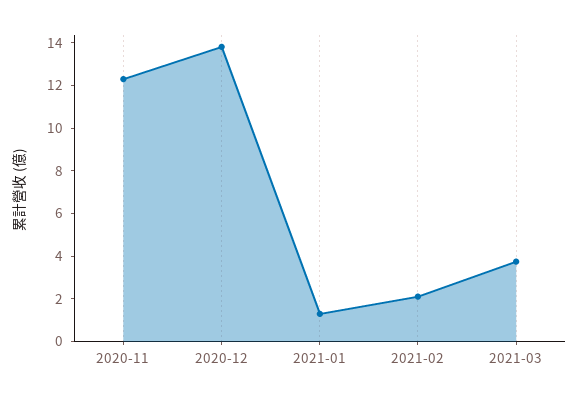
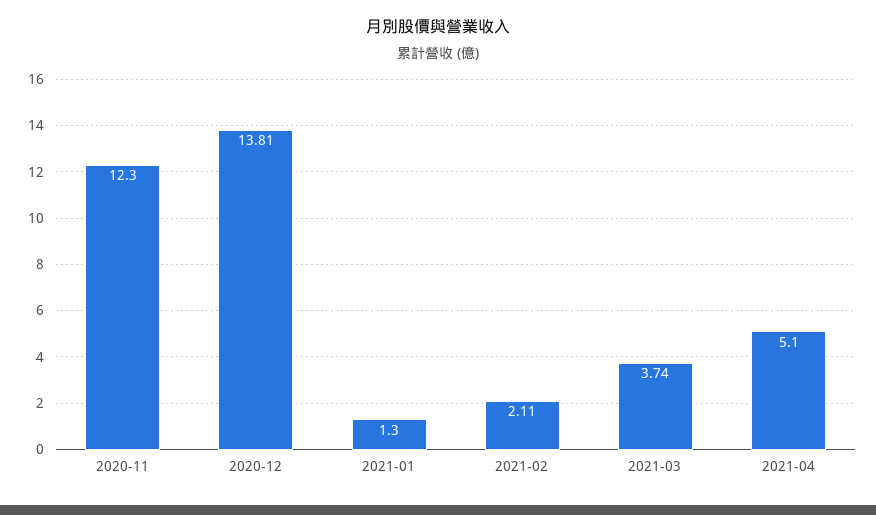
2021-04: none -> 5.1

